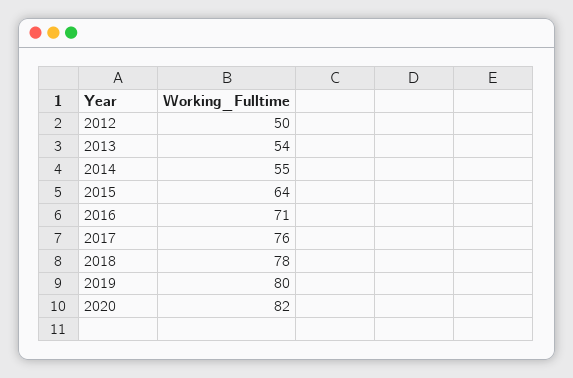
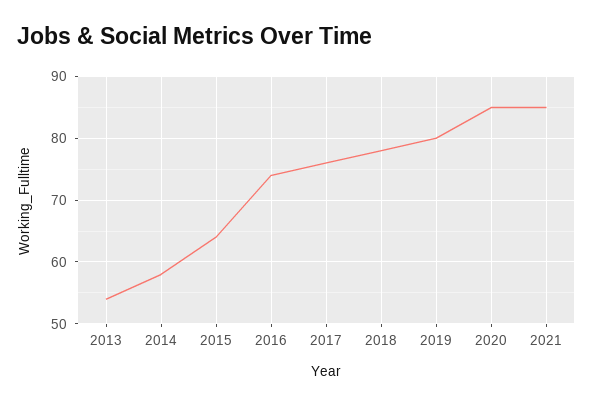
2012: 50 -> none
2014: 55 -> 58
2016: 71 -> 74
2020: 82 -> 85
2021: none -> 85

